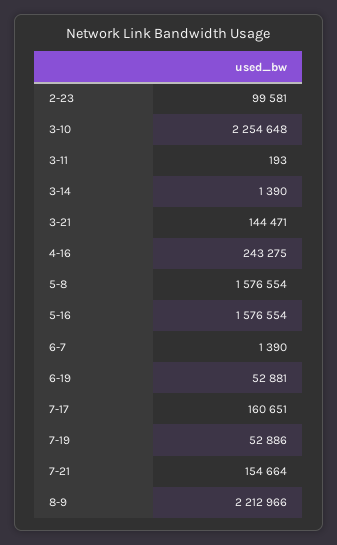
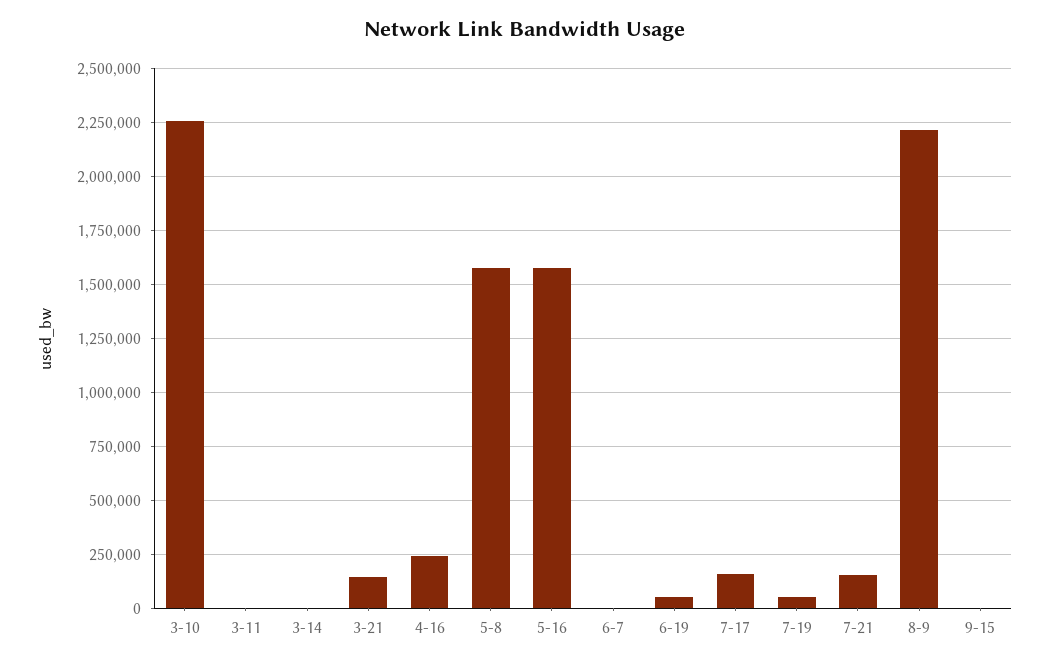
2-23: 99581 -> none
9-15: none -> 0

